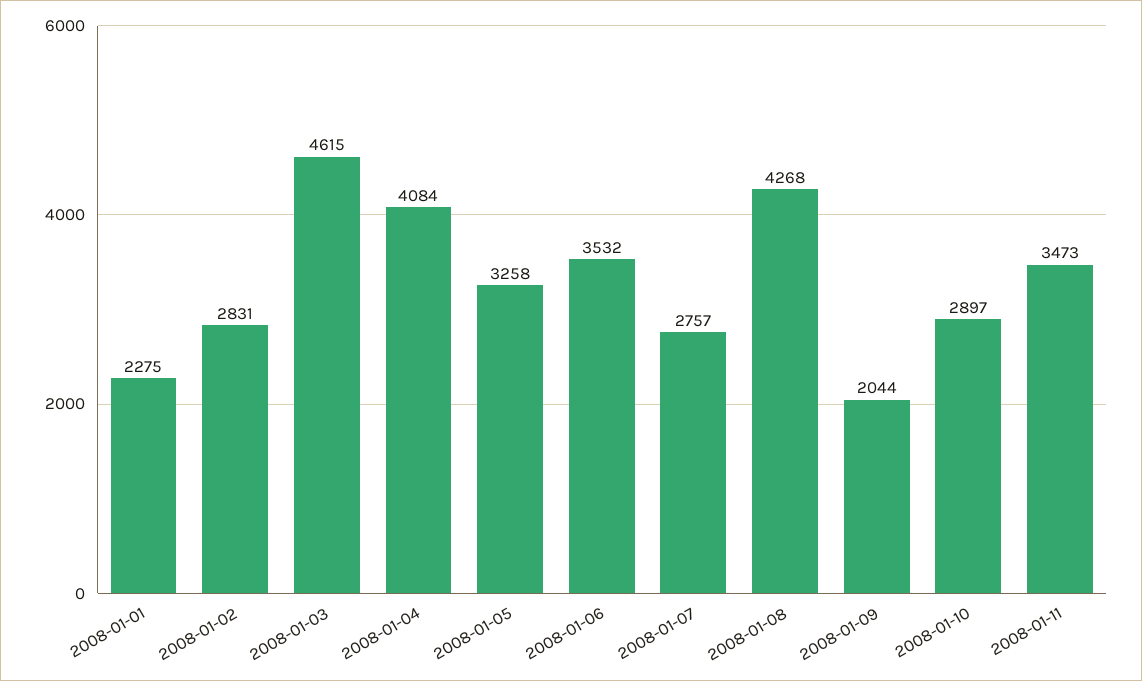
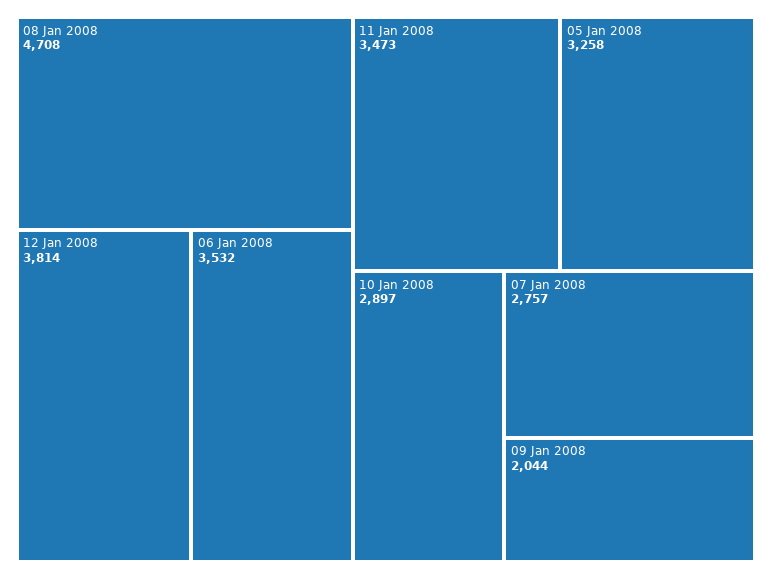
2008-01-01: 2275 -> none
2008-01-02: 2831 -> none
2008-01-03: 4615 -> none
2008-01-04: 4084 -> none
2008-01-08: 4268 -> 4708
12 Jan 2008: none -> 3814

